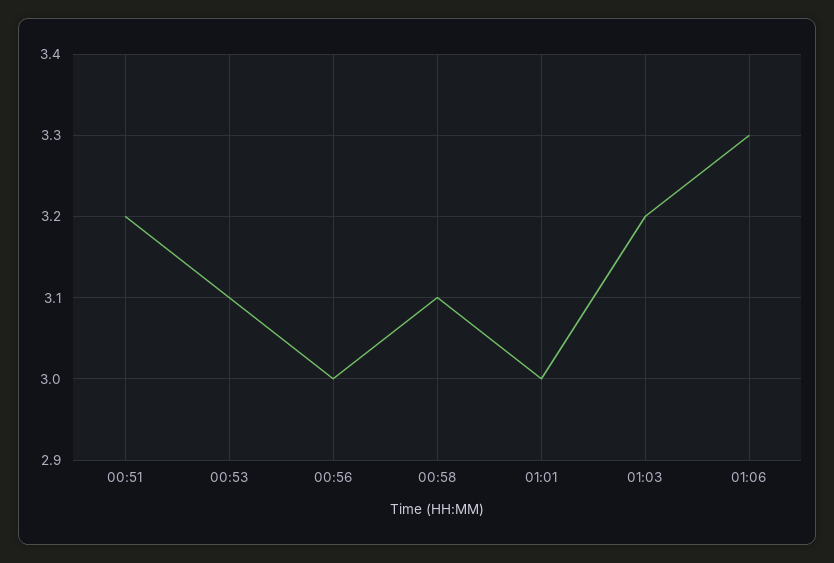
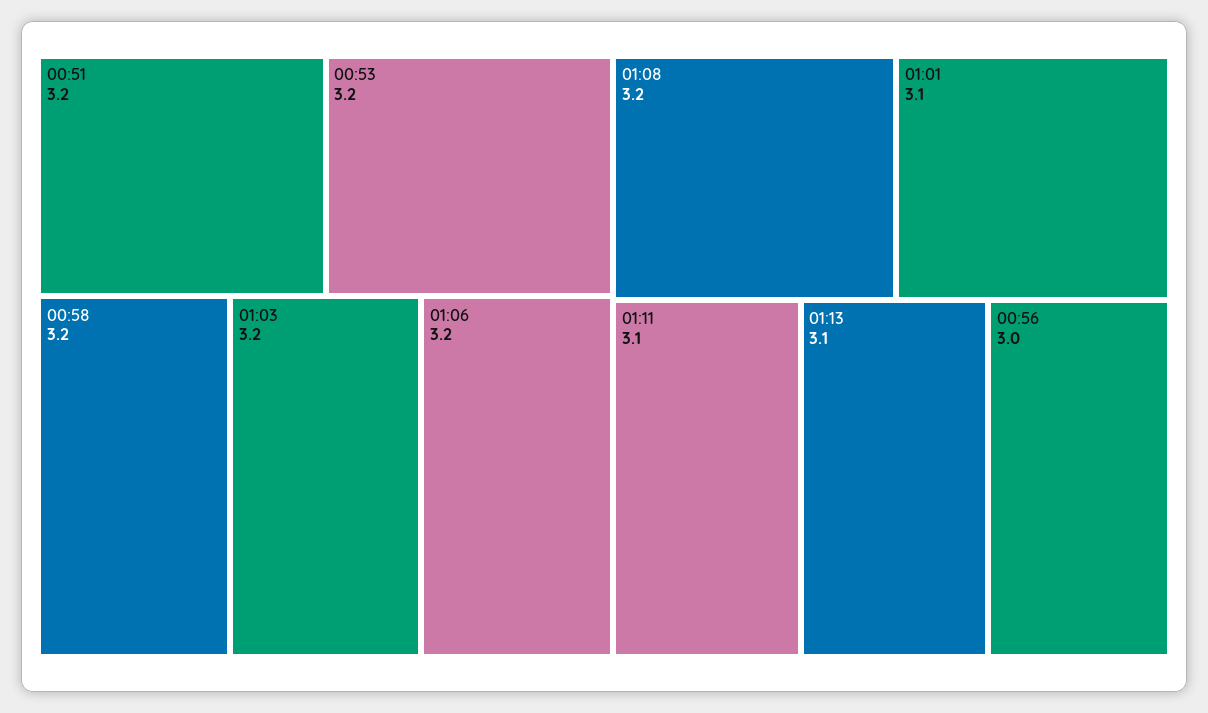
00:53: 3.1 -> 3.2
00:58: 3.1 -> 3.2
01:01: 3 -> 3.1
01:06: 3.3 -> 3.2
01:08: none -> 3.2
01:11: none -> 3.1
01:13: none -> 3.1

